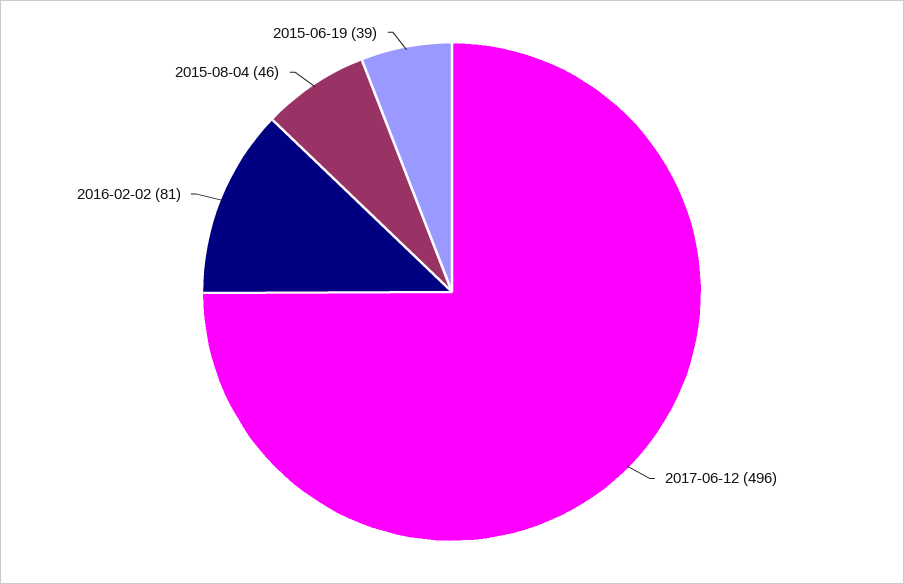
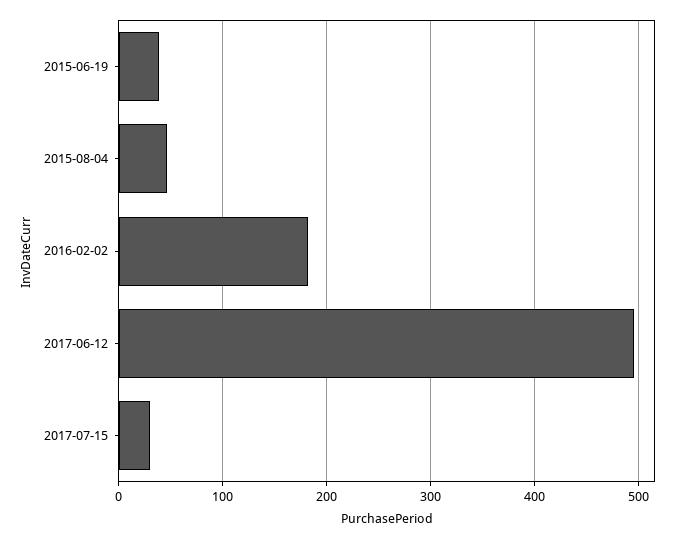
2016-02-02: 81 -> 180
2017-07-15: none -> 30

